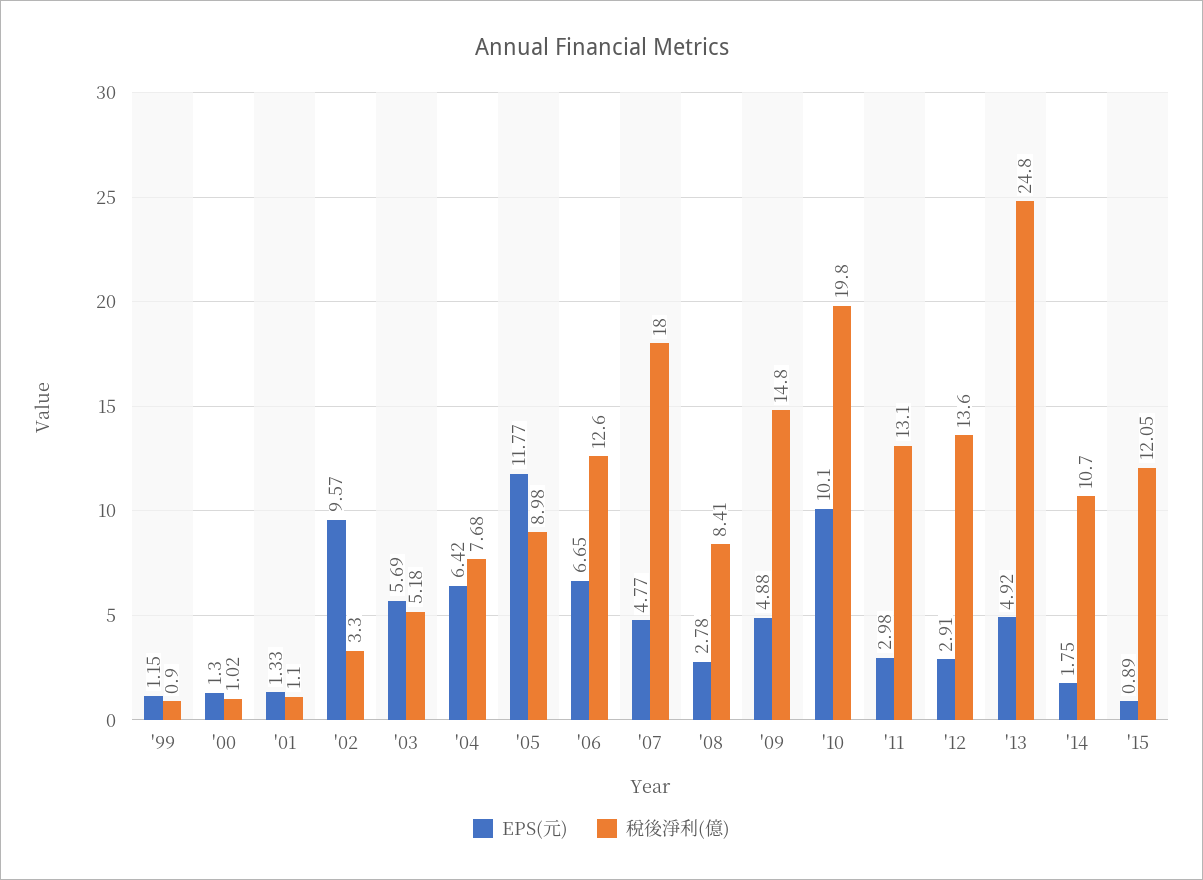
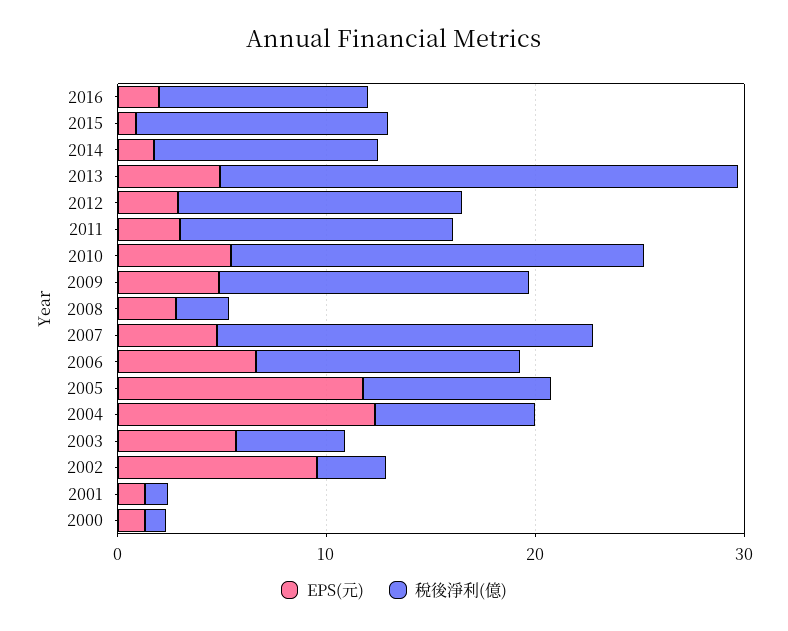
EPS(元), '99: 1.15 -> none
稅後淨利(億), '99: 0.9 -> none
EPS(元), '04: 6.42 -> 12
稅後淨利(億), '08: 8.41 -> 2
EPS(元), '10: 10.1 -> 6
EPS(元), 2016: none -> 2
稅後淨利(億), 2016: none -> 10

